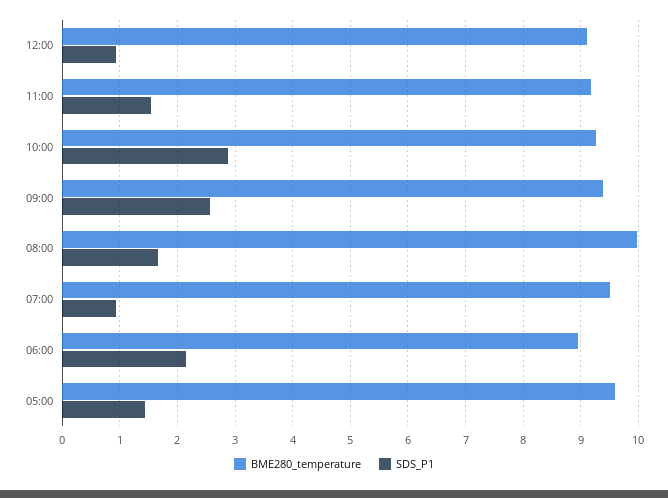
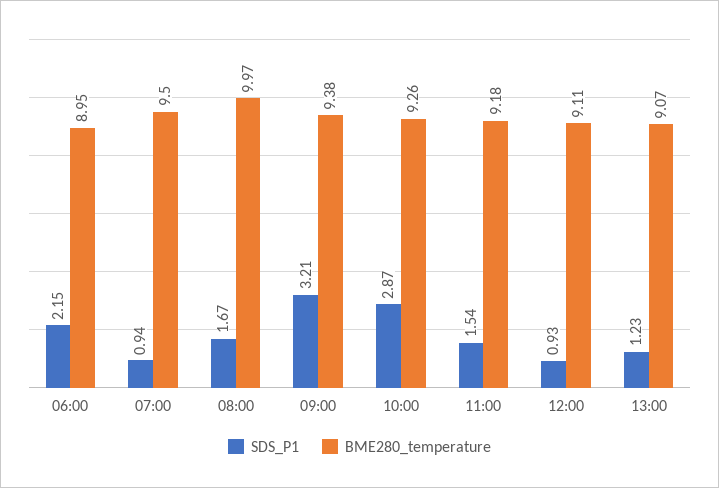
SDS_P1, 09:00: 2.6 -> 3.21
BME280_temperature, 05:00: 9.6 -> none
SDS_P1, 05:00: 1.4 -> none
SDS_P1, 13:00: none -> 1.23
BME280_temperature, 13:00: none -> 9.07

